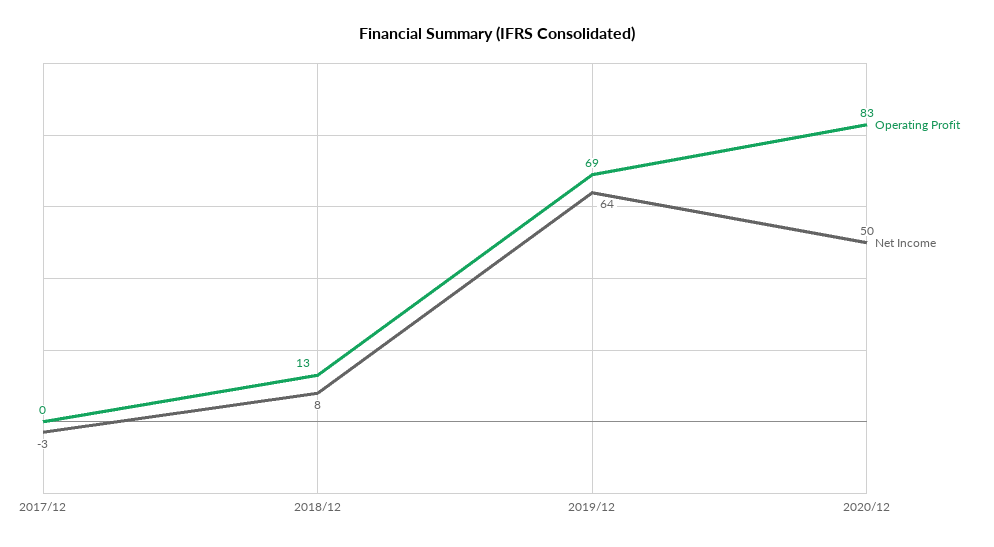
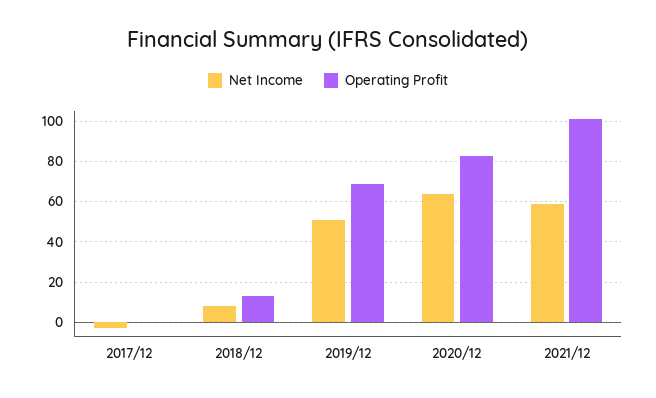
Net Income, 2019/12: 64 -> 50
Net Income, 2020/12: 50 -> 65
Net Income, 2021/12: none -> 60
Operating Profit, 2021/12: none -> 100

